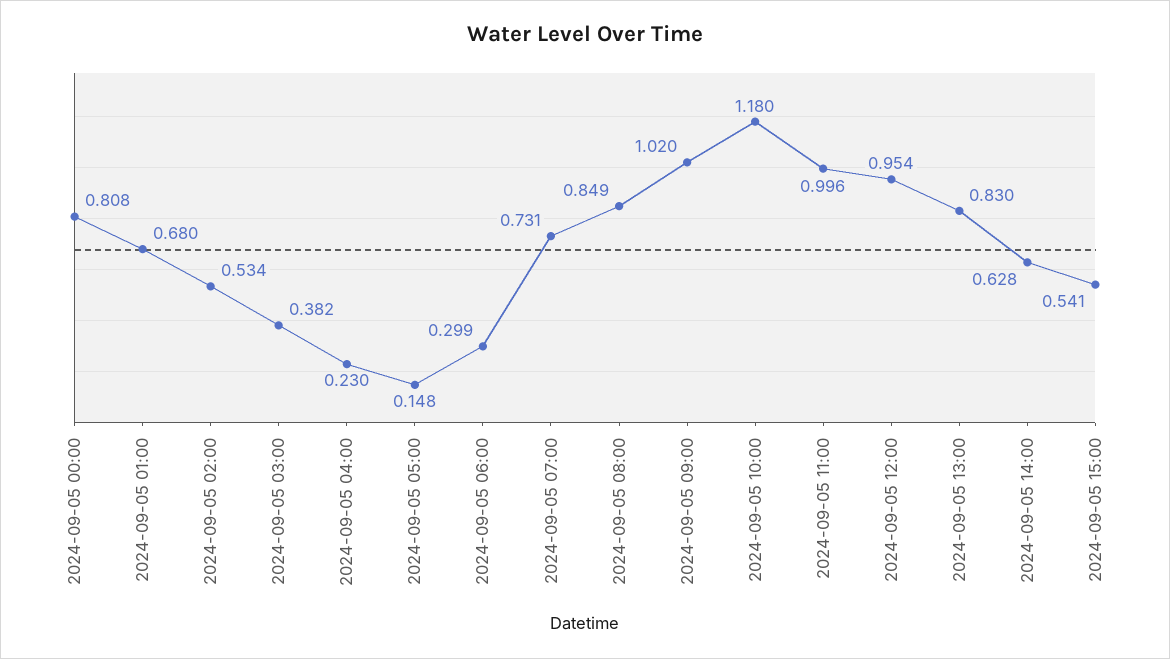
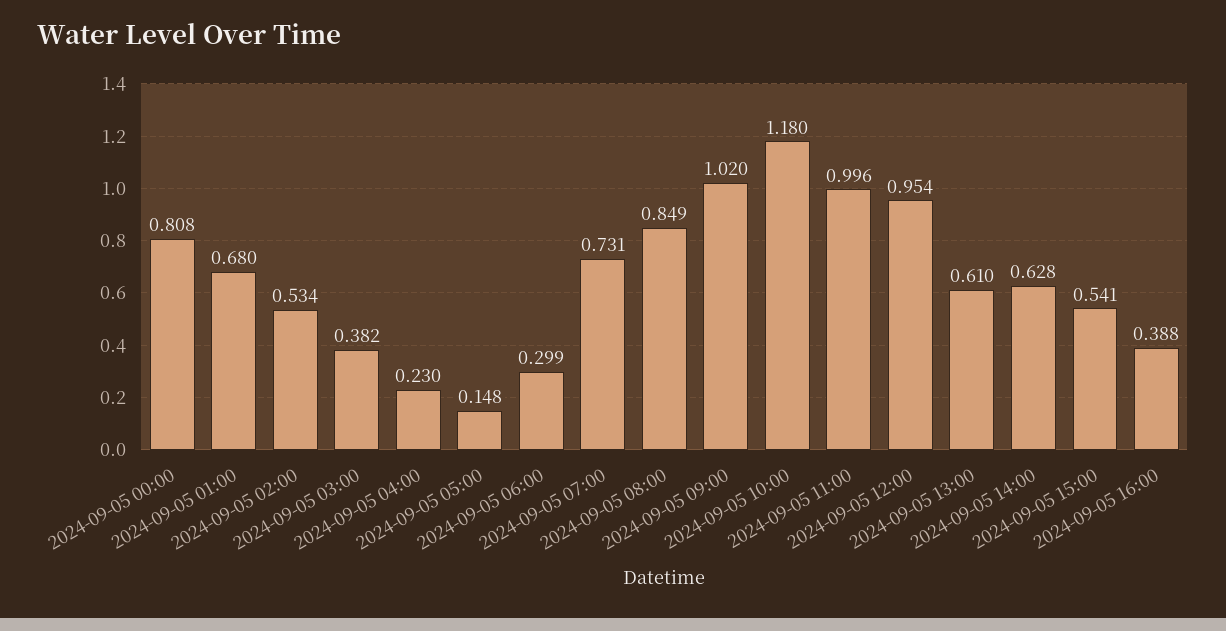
2024-09-05 13:00: 0.83 -> 0.61
2024-09-05 16:00: none -> 0.388

